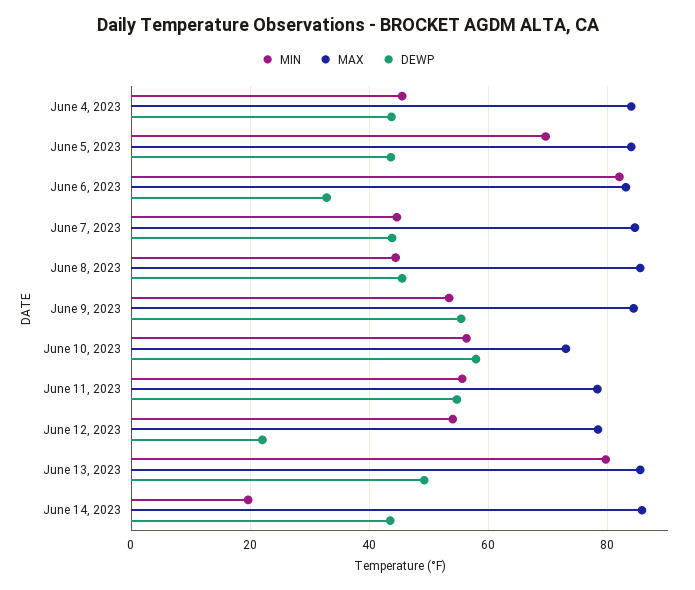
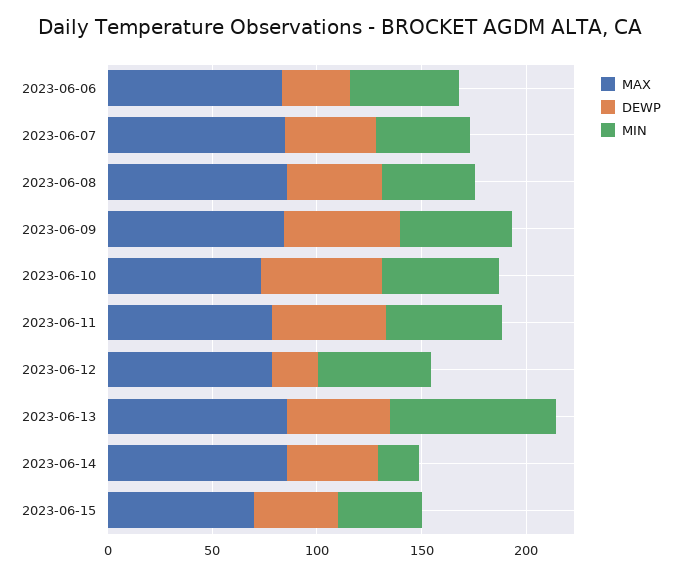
MIN, June 4, 2023: 46 -> none
MAX, June 4, 2023: 84 -> none
DEWP, June 4, 2023: 44 -> none
MIN, June 5, 2023: 70 -> none
MAX, June 5, 2023: 84 -> none
DEWP, June 5, 2023: 44 -> none
MIN, June 6, 2023: 82 -> 50
MAX, 2023-06-15: none -> 70
DEWP, 2023-06-15: none -> 40
MIN, 2023-06-15: none -> 40

